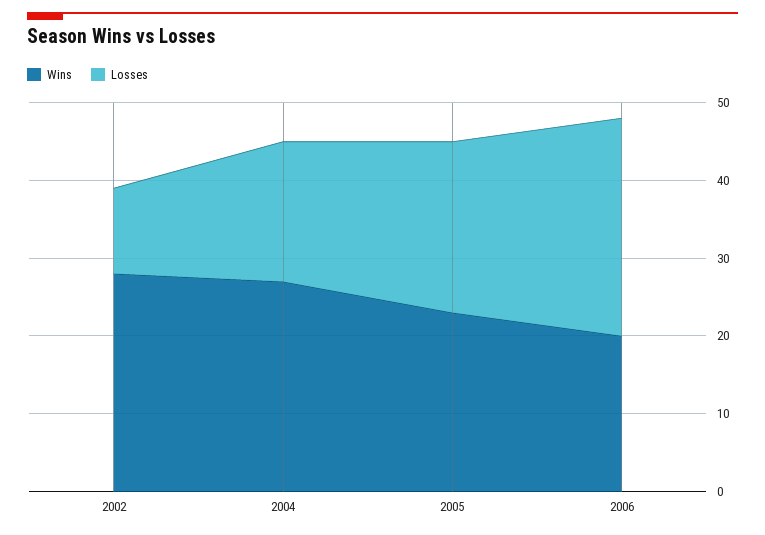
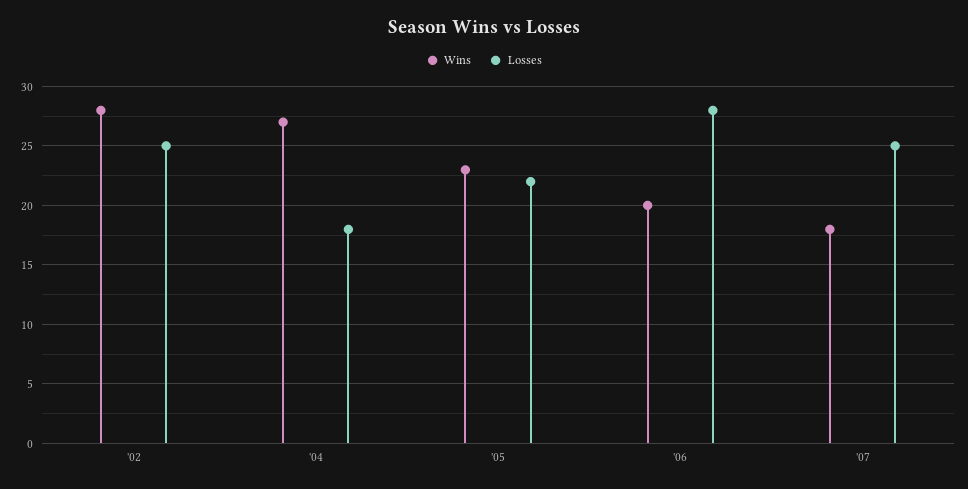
Losses, 2002: 10 -> 25
Wins, '07: none -> 18
Losses, '07: none -> 25

